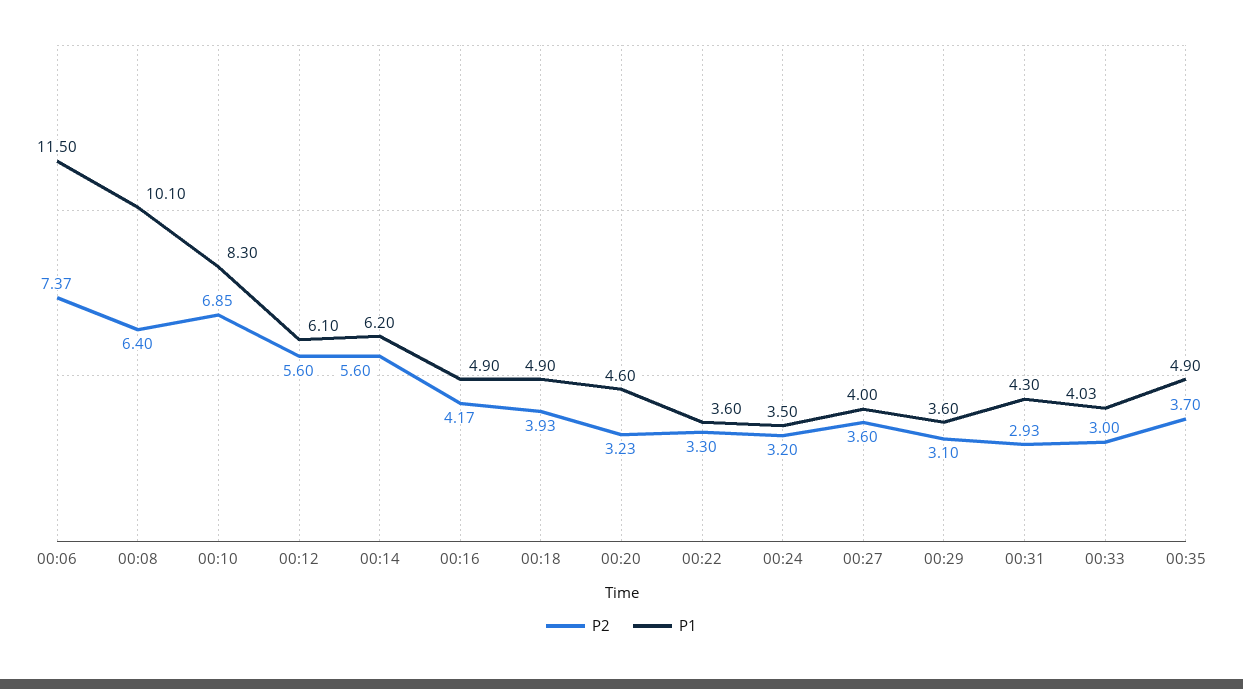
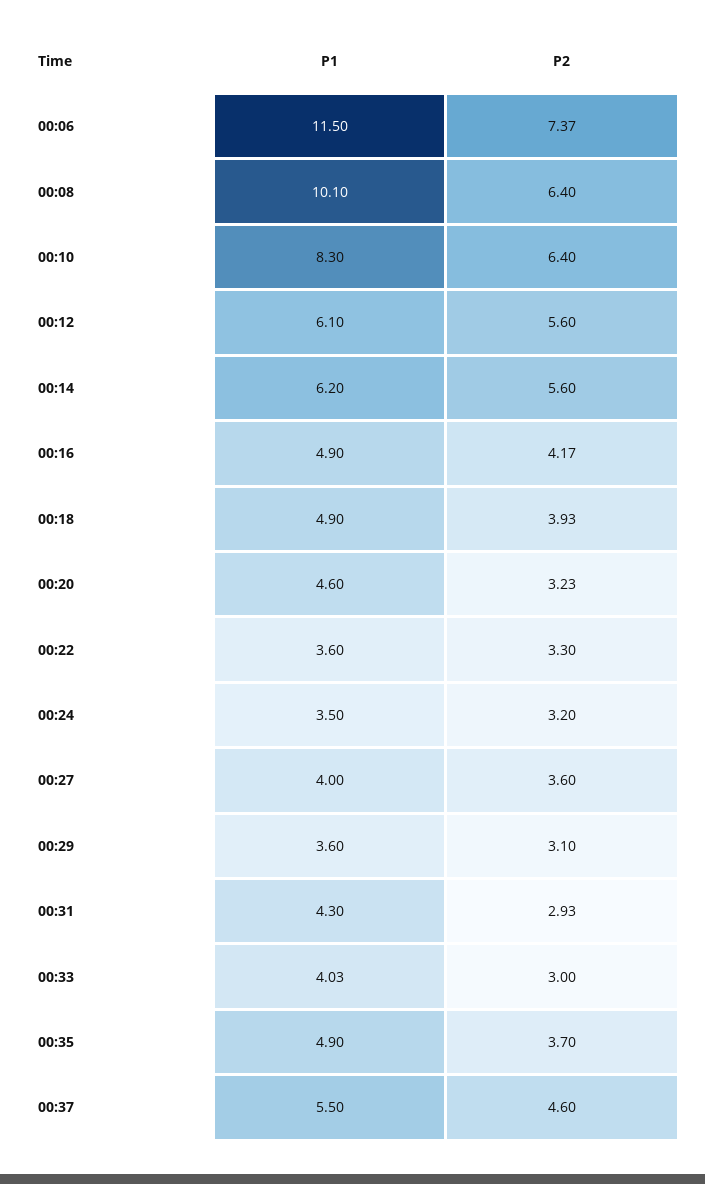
P2, 00:10: 6.85 -> 6.4
P1, 00:37: none -> 5.5
P2, 00:37: none -> 4.6

